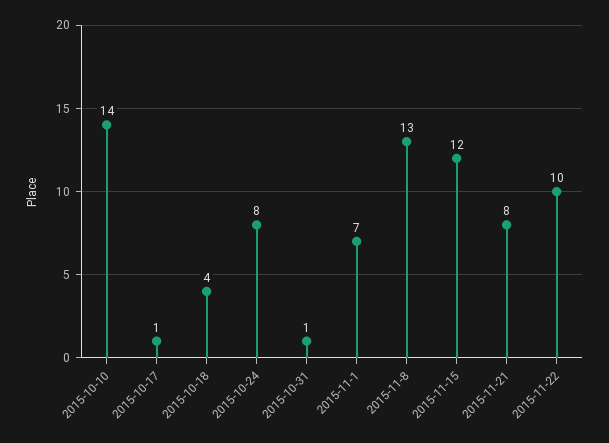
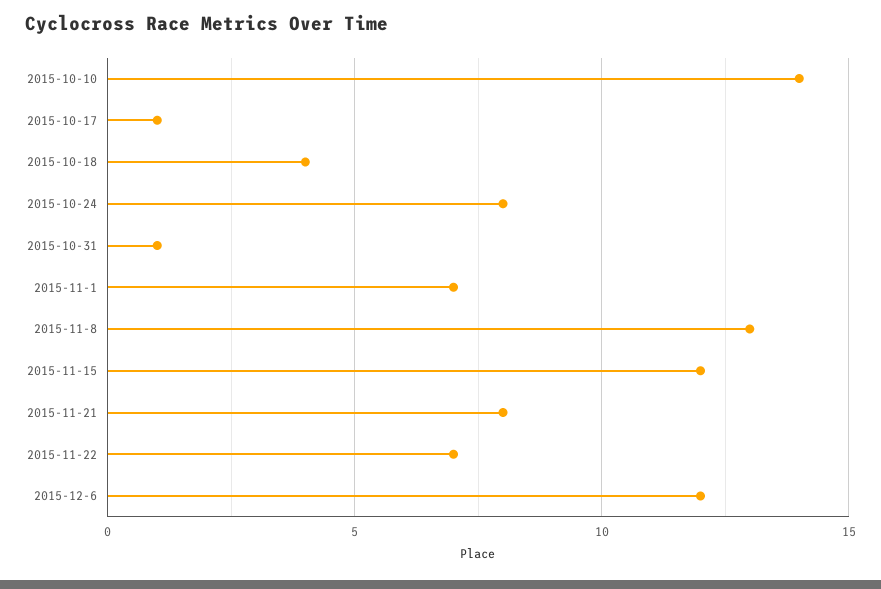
2015-11-22: 10 -> 7
2015-12-6: none -> 12

